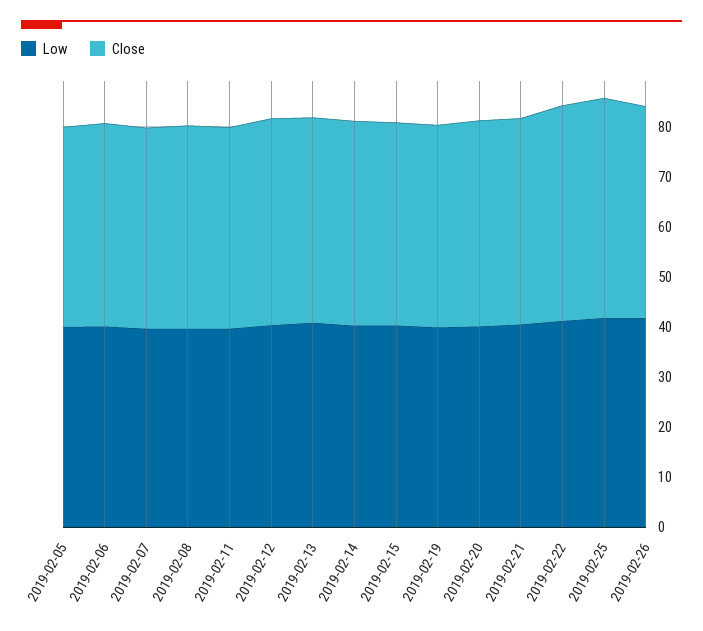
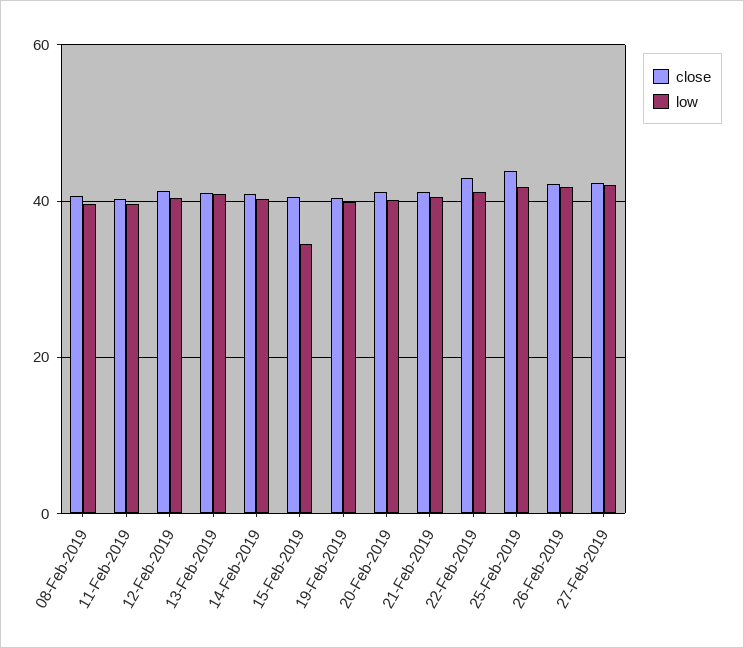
Low, 2019-02-05: 40 -> none
Close, 2019-02-05: 40 -> none
Low, 2019-02-06: 40 -> none
Close, 2019-02-06: 40 -> none
Low, 2019-02-07: 40 -> none
Close, 2019-02-07: 40 -> none
Low, 2019-02-15: 40 -> 34
Close, 27-Feb-2019: none -> 42
Low, 27-Feb-2019: none -> 42

